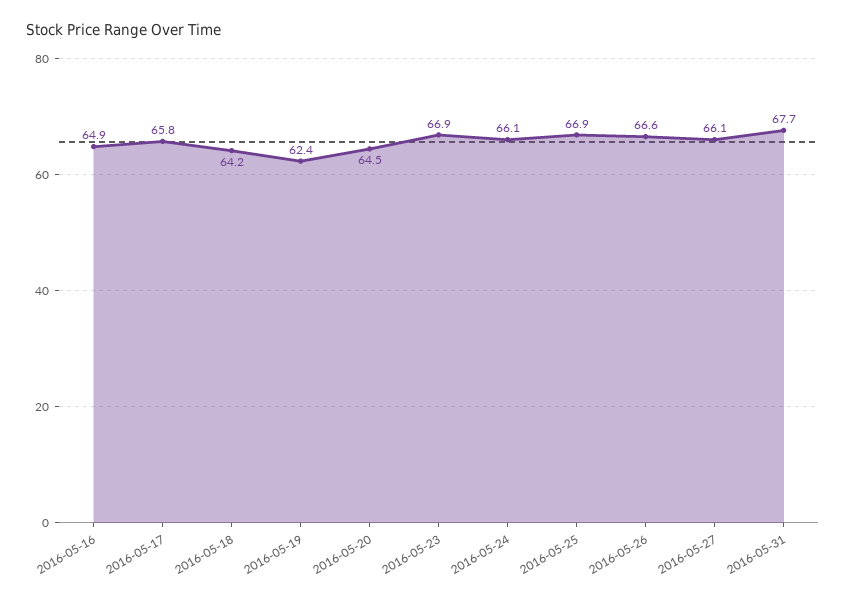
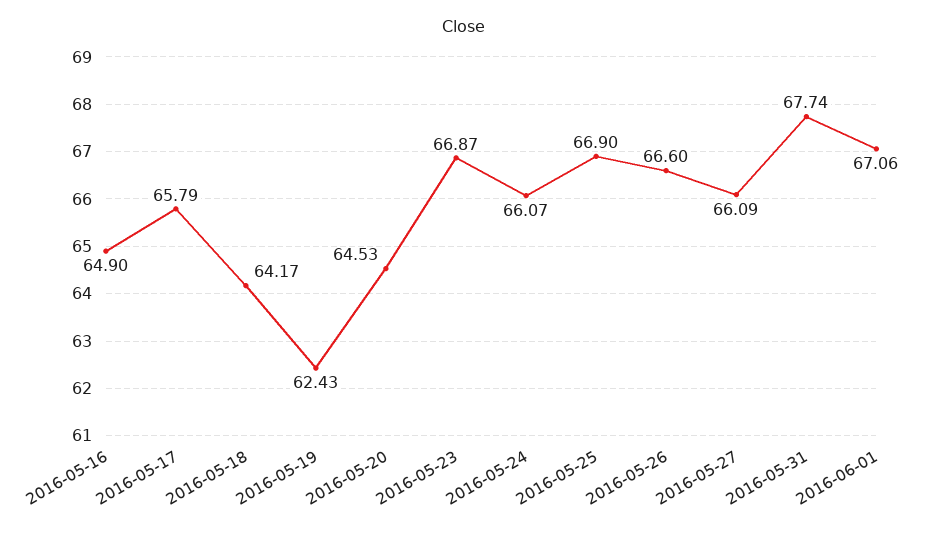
2016-06-01: none -> 67.06

